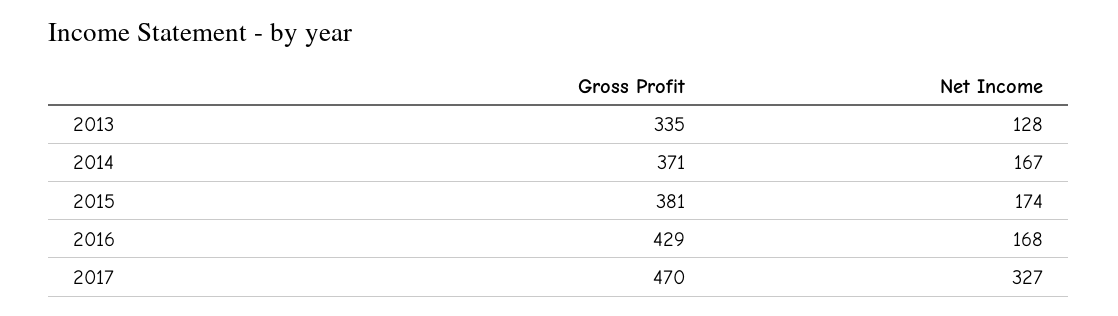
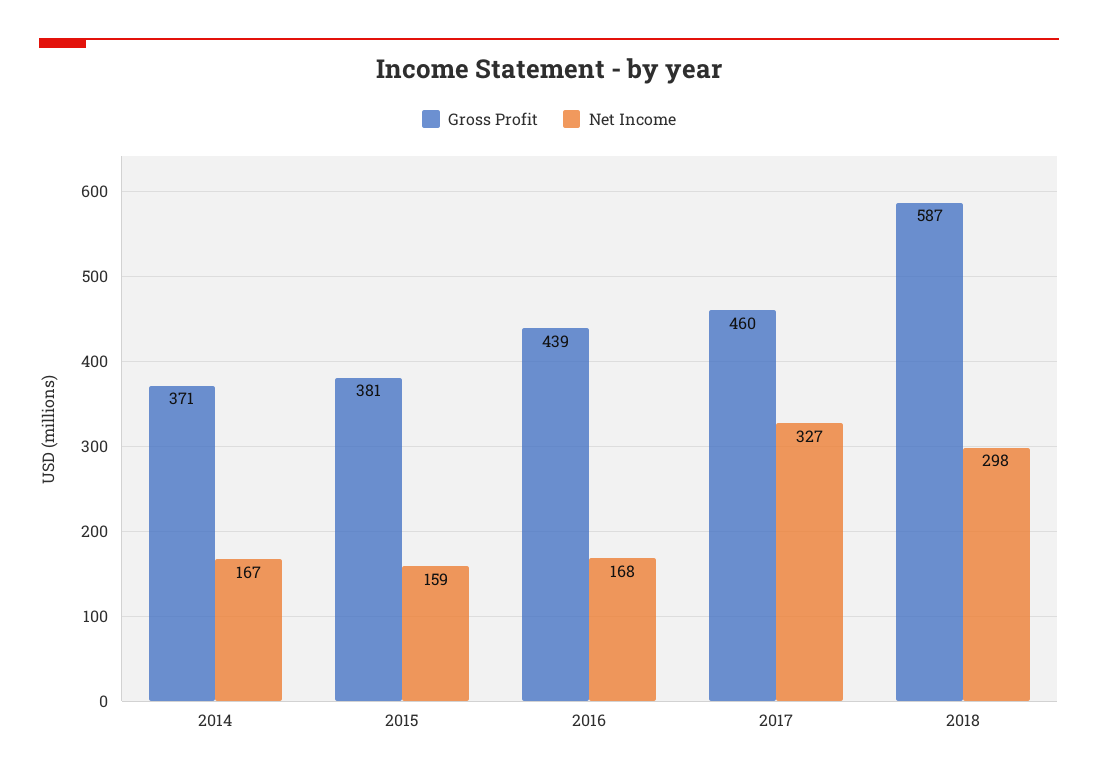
Gross Profit, 2013: 335 -> none
Net Income, 2013: 128 -> none
Net Income, 2015: 174 -> 159
Gross Profit, 2016: 429 -> 439
Gross Profit, 2017: 470 -> 460
Gross Profit, 2018: none -> 587
Net Income, 2018: none -> 298

